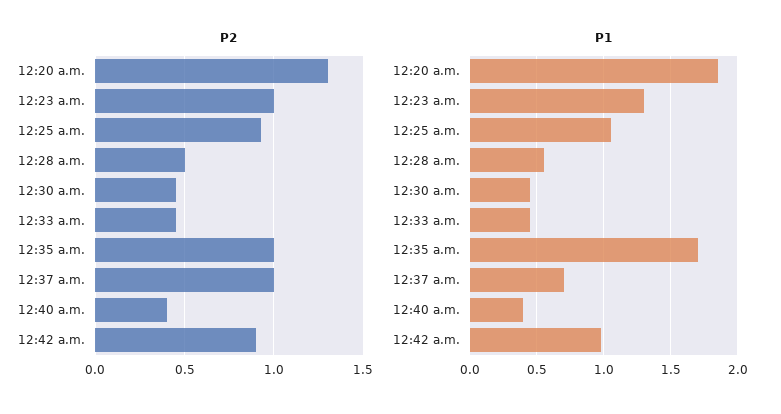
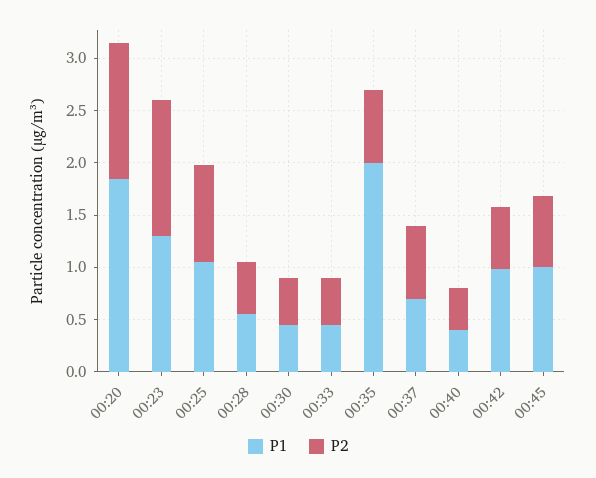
P2, 12:23 a.m.: 1 -> 1.3
P2, 12:35 a.m.: 1 -> 0.7
P2, 12:37 a.m.: 1 -> 0.7
P2, 12:42 a.m.: 0.9 -> 0.6
P1, 12:35 a.m.: 1.7 -> 2
P1, 00:45: none -> 1
P2, 00:45: none -> 0.7

